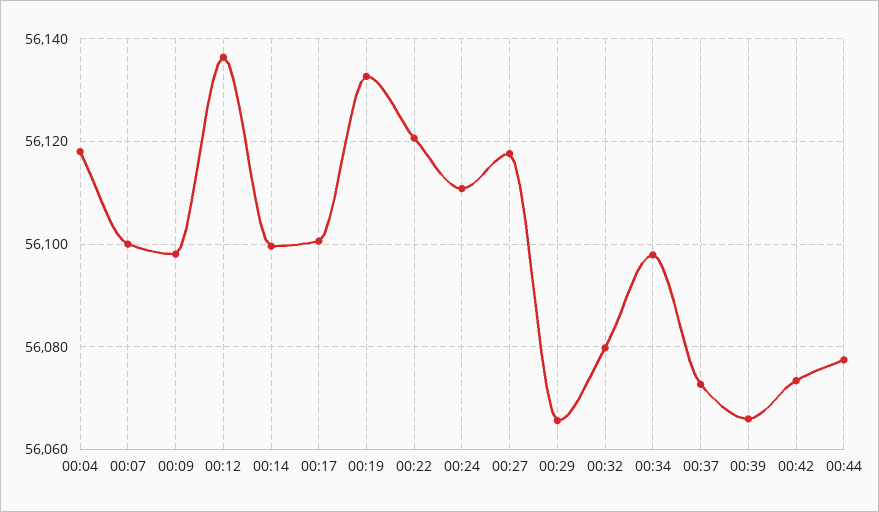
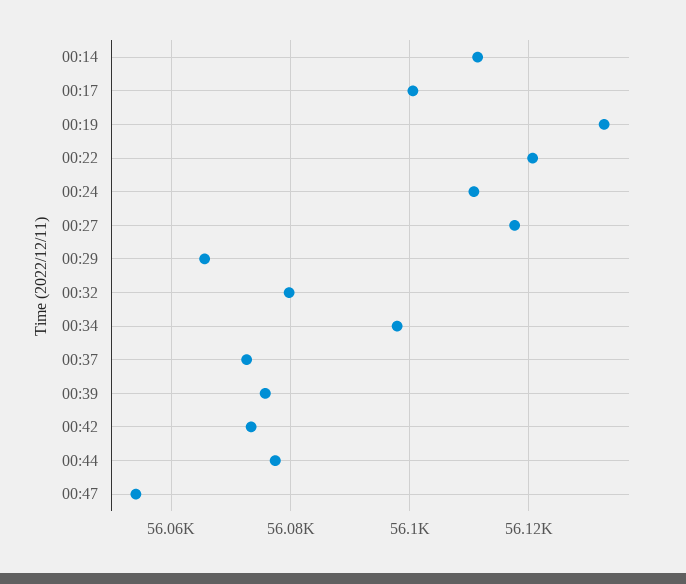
00:04: 56118 -> none
00:07: 56100 -> none
00:09: 56098 -> none
00:12: 56136 -> none
00:14: 56100 -> 56112
00:39: 56066 -> 56076
00:47: none -> 56054

